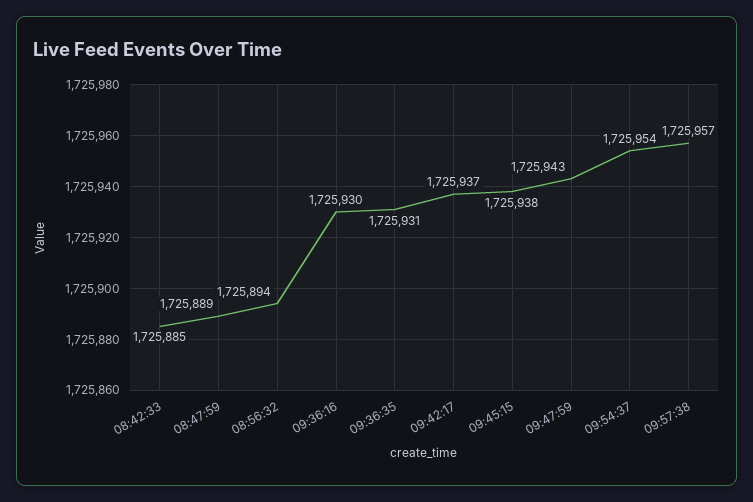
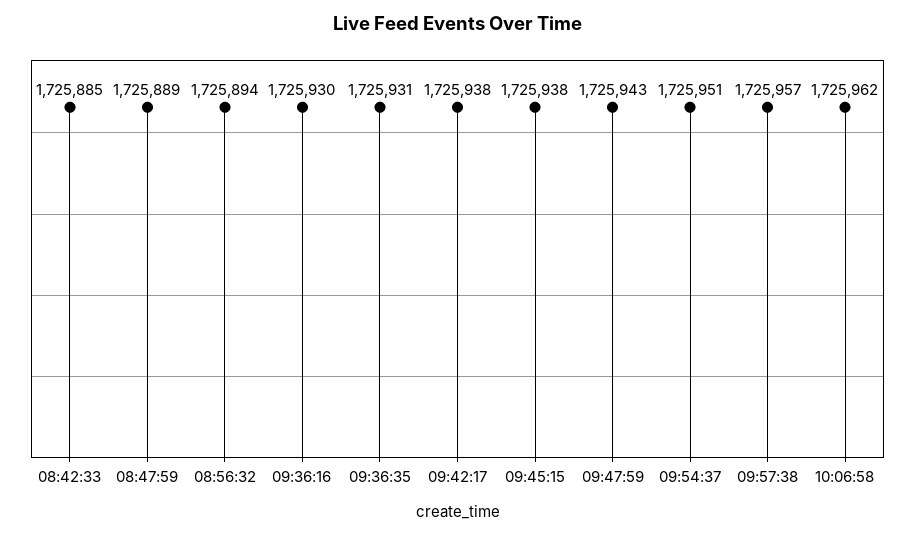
09:42:17: 1725937 -> 1725938
09:54:37: 1725954 -> 1725951
10:06:58: none -> 1725962

